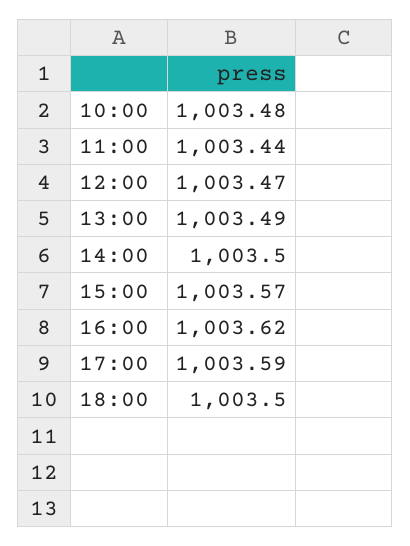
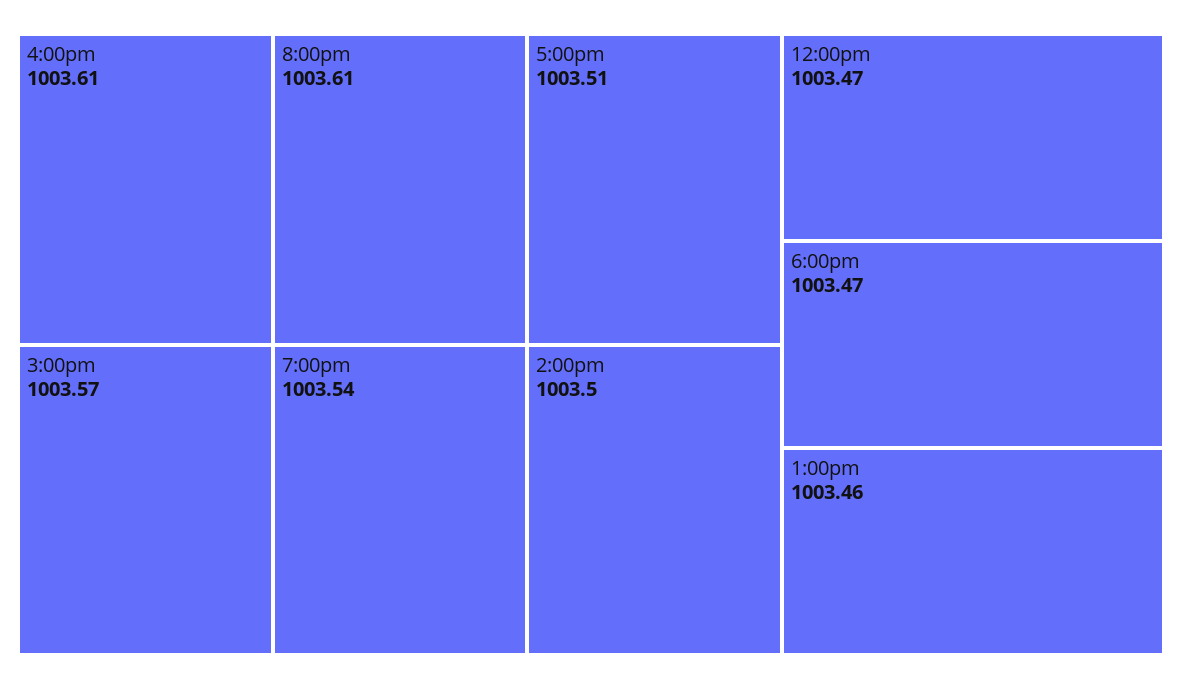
10:00: 1003.48 -> none
11:00: 1003.44 -> none
13:00: 1003.49 -> 1003.46
16:00: 1003.62 -> 1003.61
17:00: 1003.59 -> 1003.51
18:00: 1003.5 -> 1003.47
8:00pm: none -> 1003.61
7:00pm: none -> 1003.54

